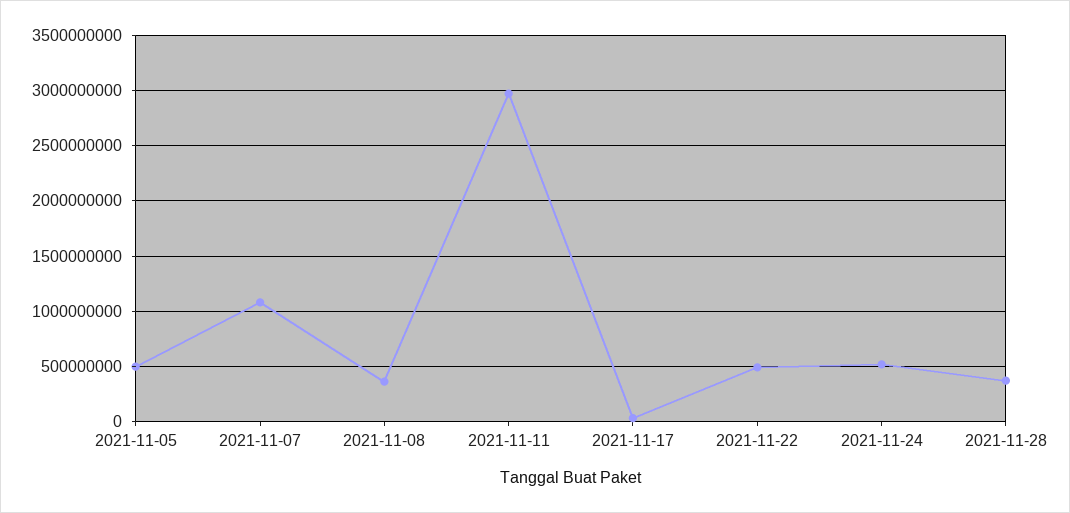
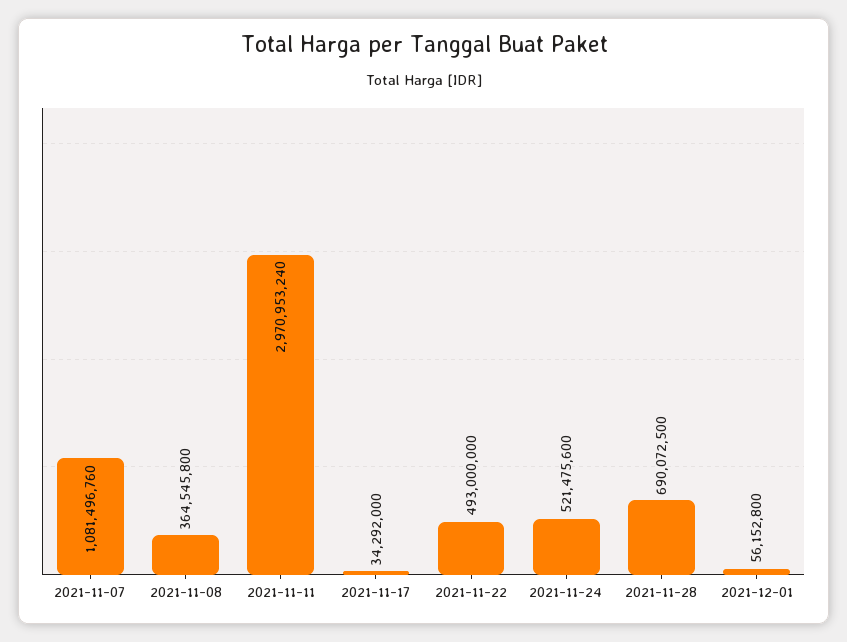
2021-11-05: 500000000 -> none
2021-11-28: 400000000 -> 690072500
2021-12-01: none -> 56152800

